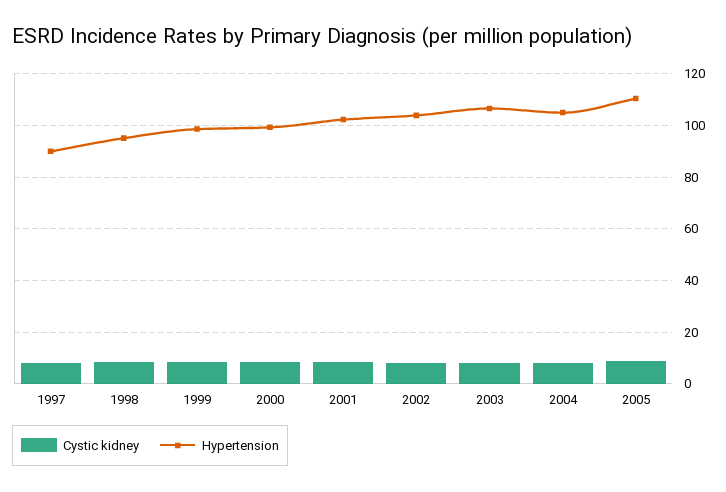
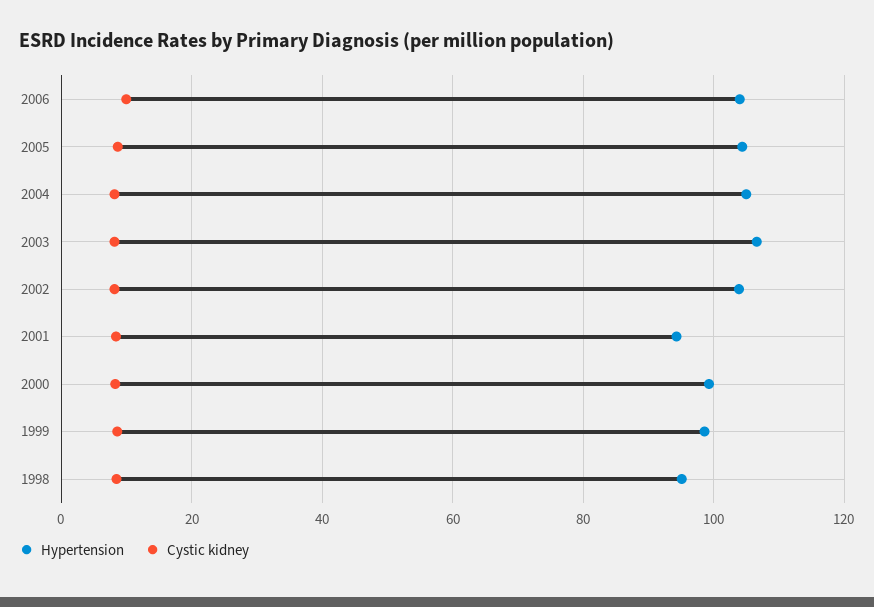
Cystic kidney, 1997: 7.5 -> none
Hypertension, 1997: 90 -> none
Hypertension, 2001: 102.5 -> 94
Hypertension, 2005: 110 -> 104
Hypertension, 2006: none -> 104
Cystic kidney, 2006: none -> 10

